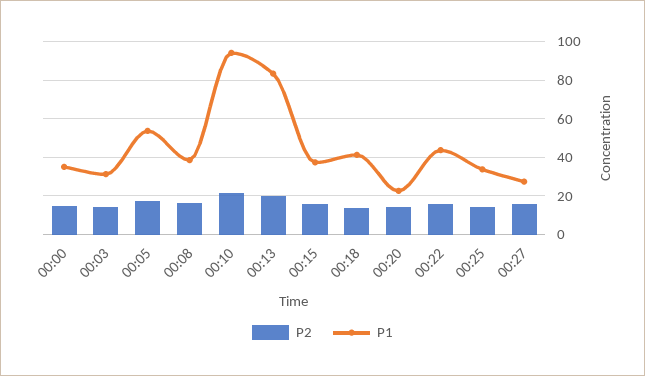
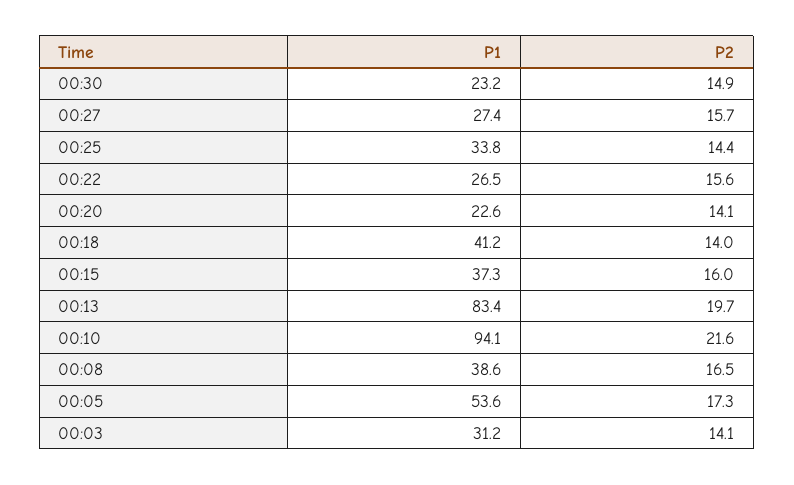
P2, 00:00: 15 -> none
P1, 00:00: 35 -> none
P1, 00:22: 45 -> 26.5
P1, 00:30: none -> 23.2
P2, 00:30: none -> 14.9

